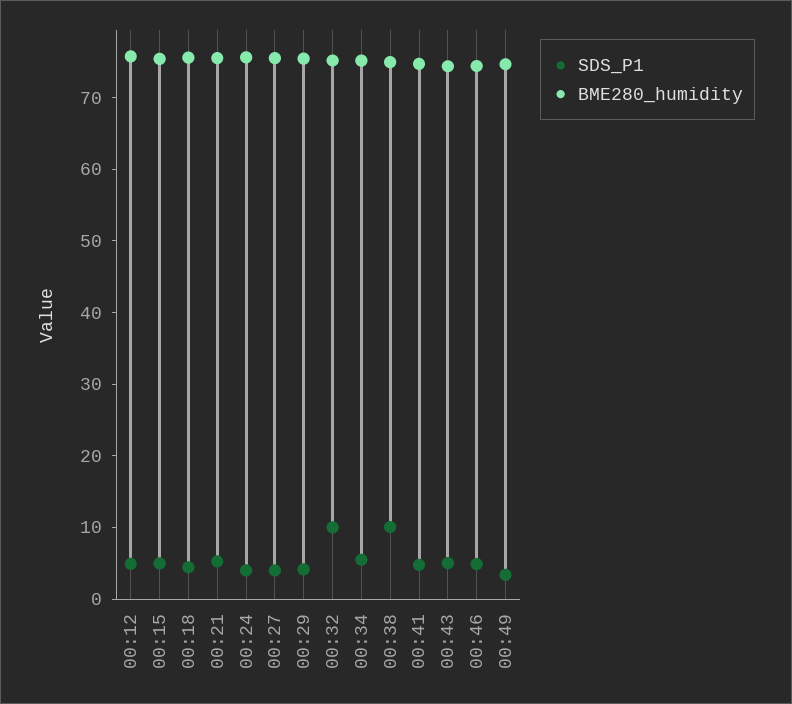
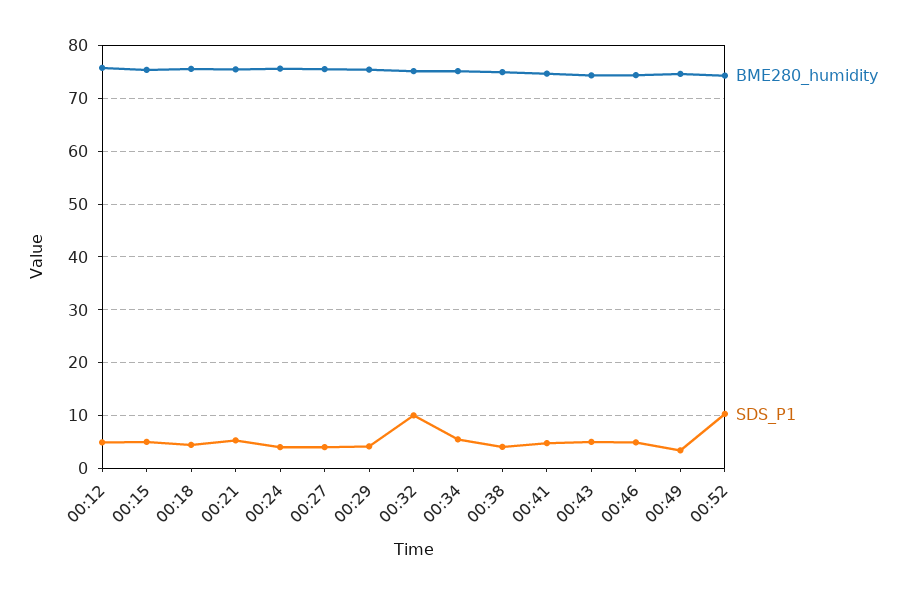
SDS_P1, 00:38: 10 -> 4
BME280_humidity, 00:52: none -> 74
SDS_P1, 00:52: none -> 10

